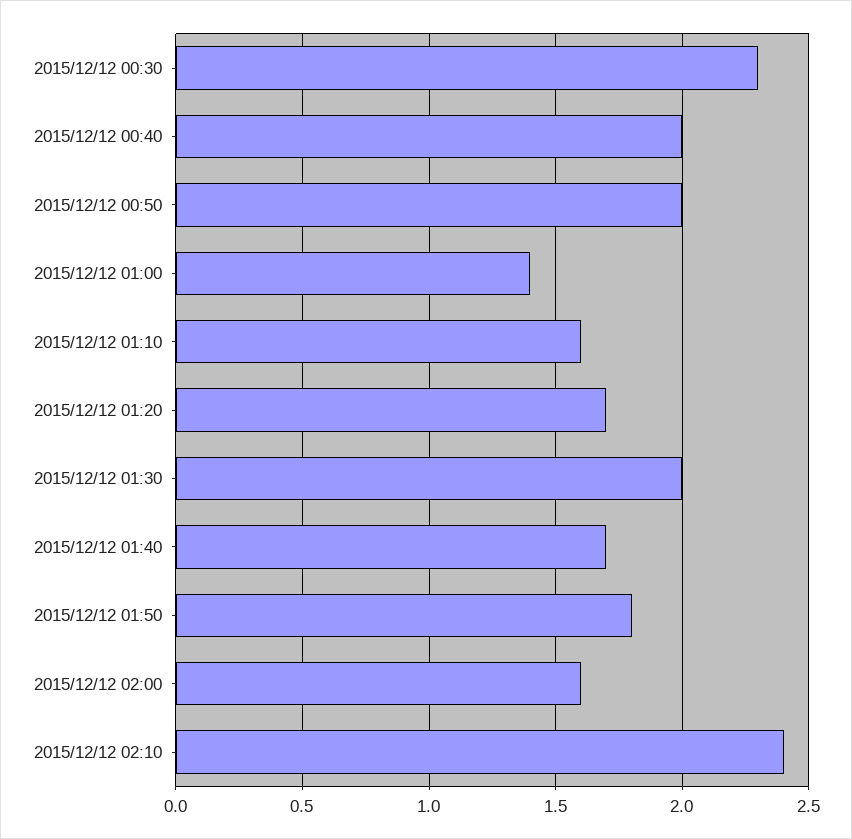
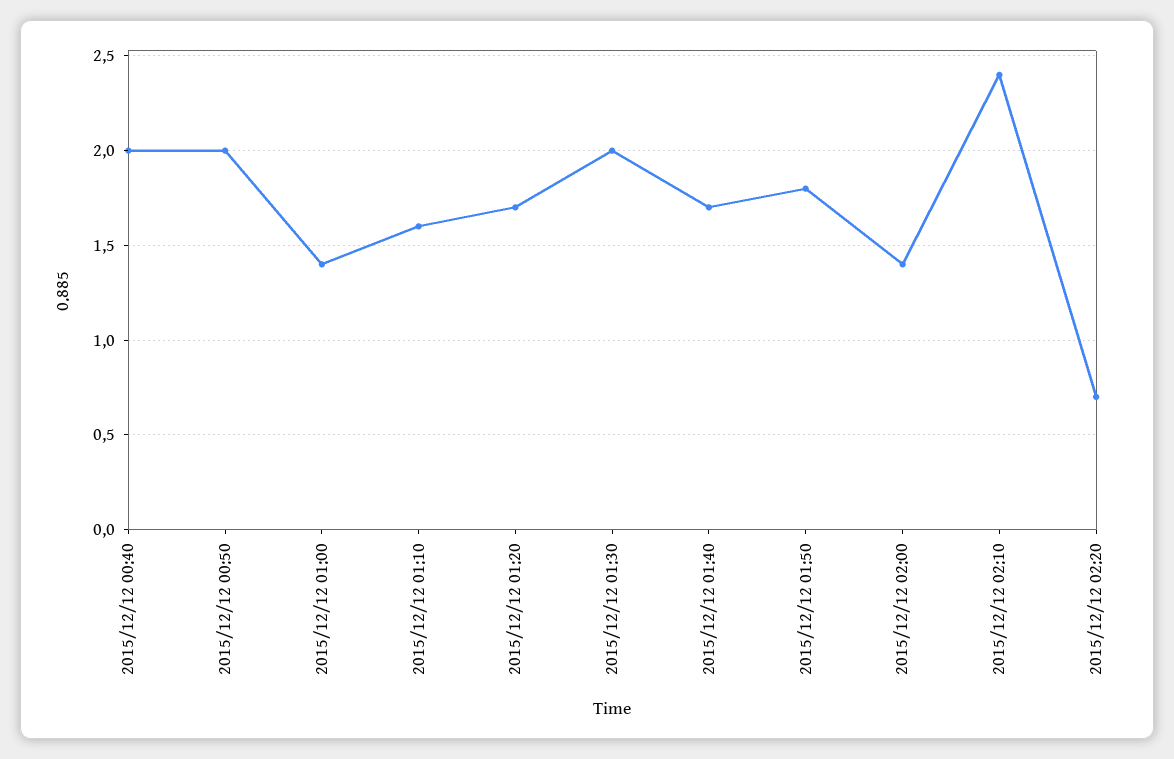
2015/12/12 00:30: 2.3 -> none
2015/12/12 02:00: 1.6 -> 1.4
2015/12/12 02:20: none -> 0.7

